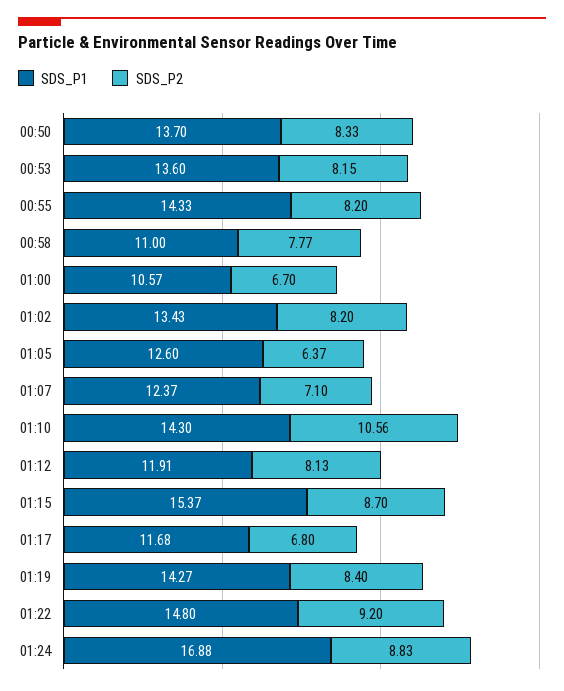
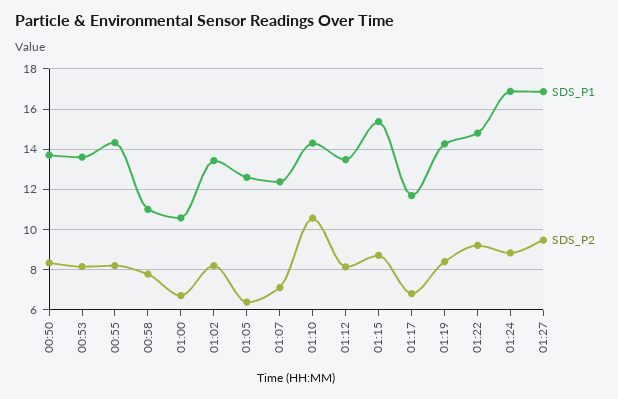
SDS_P1, 01:12: 11.91 -> 13.5
SDS_P1, 01:27: none -> 17
SDS_P2, 01:27: none -> 9.5

